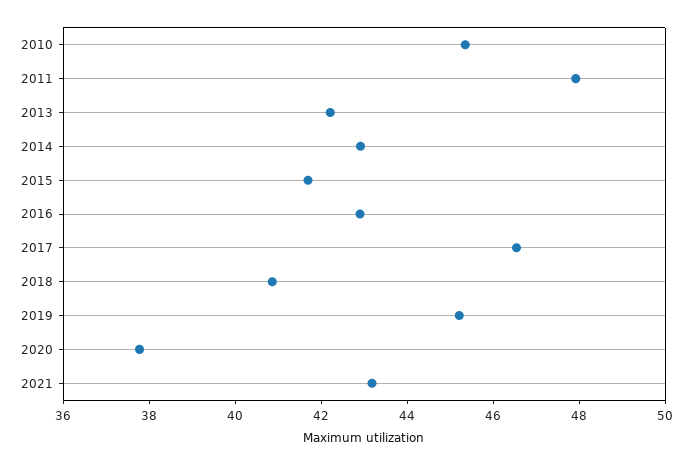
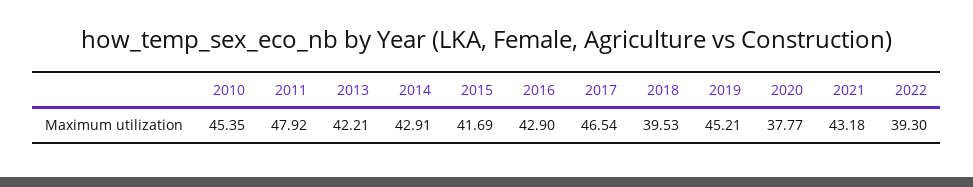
2018: 41 -> 39.53
2022: none -> 39.3

